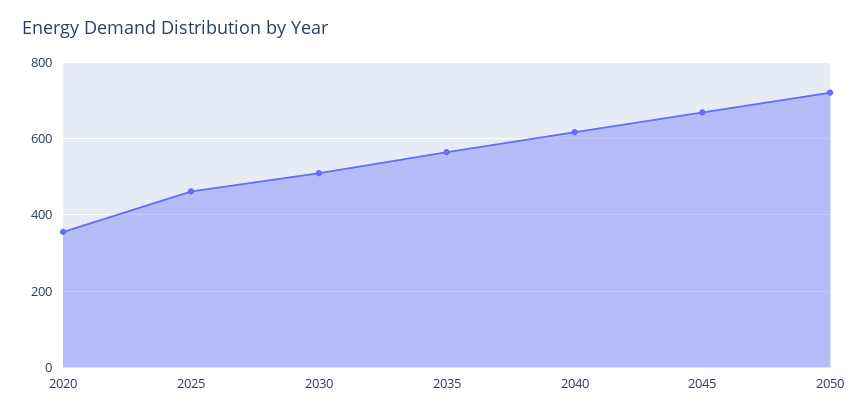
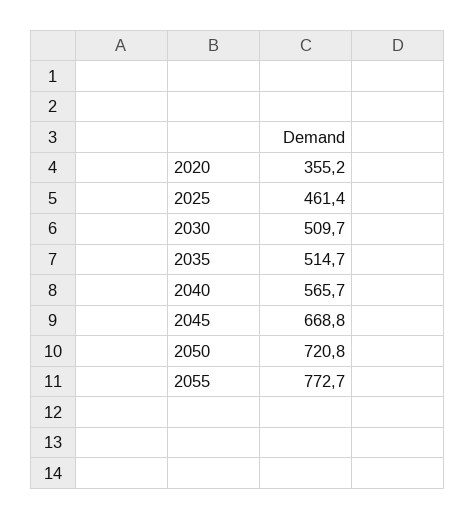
2035: 560 -> 514.7
2040: 620 -> 565.7
2055: none -> 772.7

